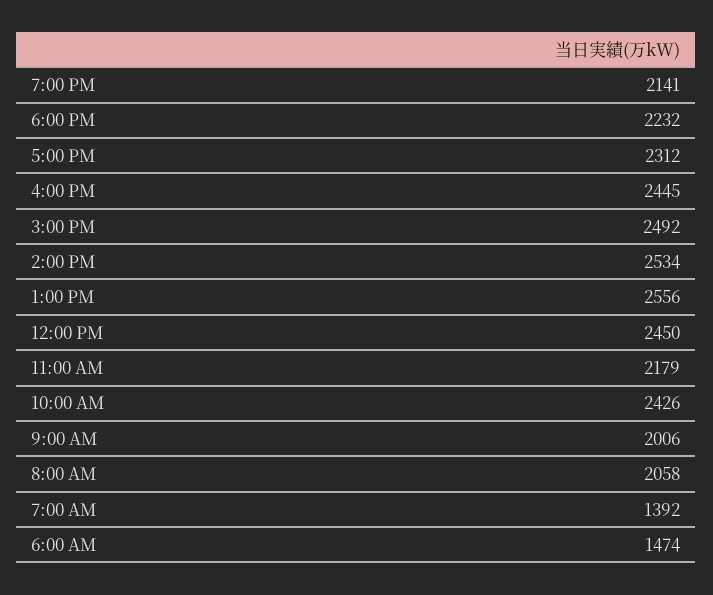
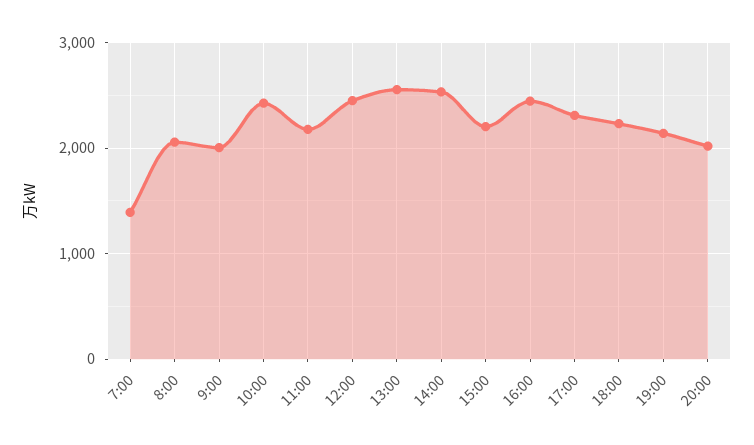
3:00 PM: 2492 -> 2200
6:00 AM: 1474 -> none
20:00: none -> 2000

